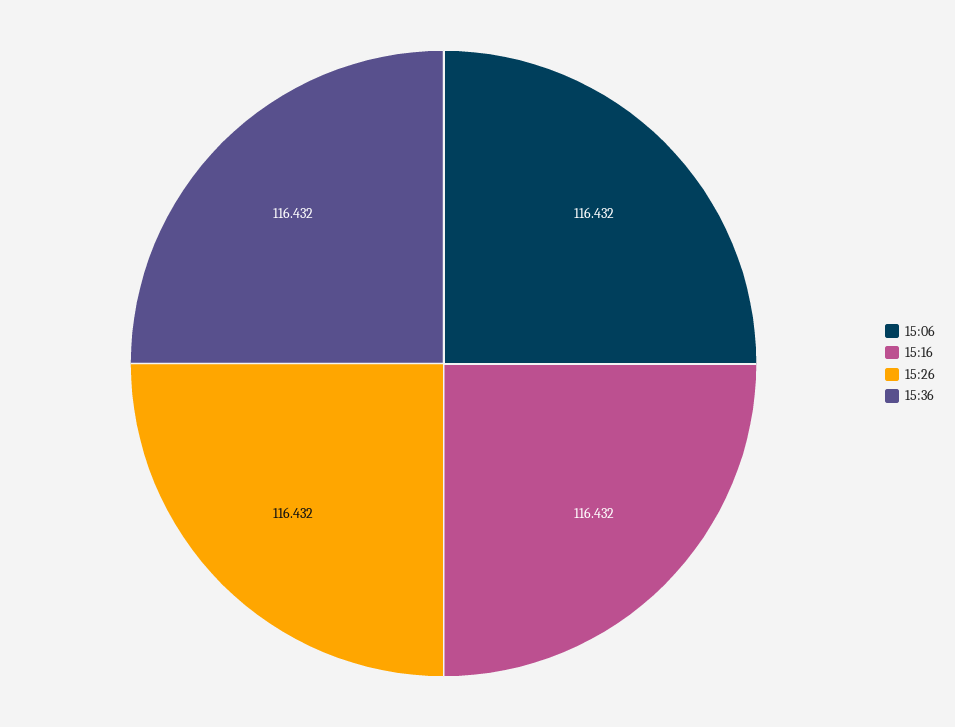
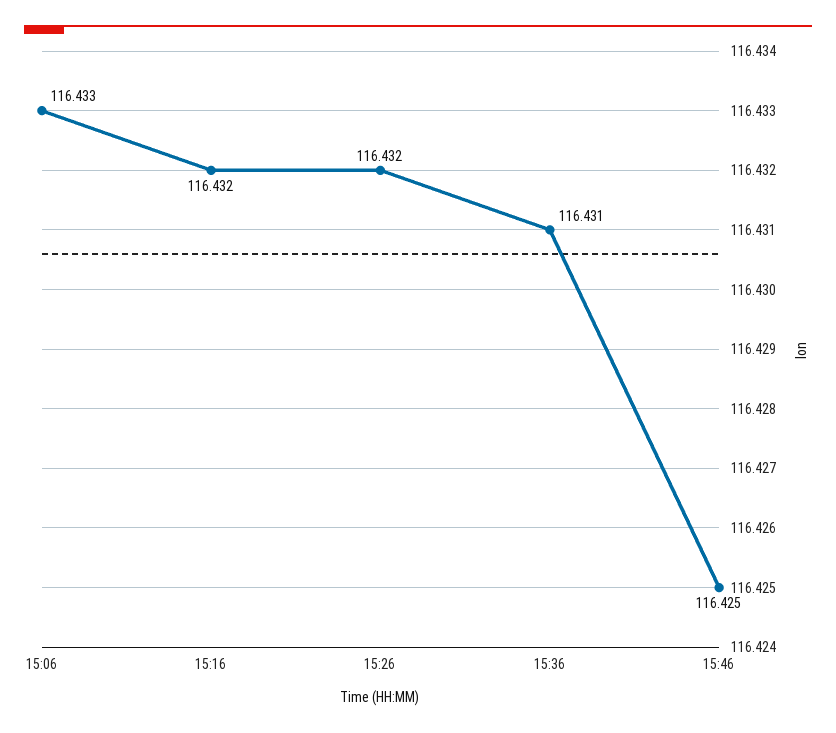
15:06: 116.432 -> 116.433
15:36: 116.432 -> 116.431
15:46: none -> 116.425

